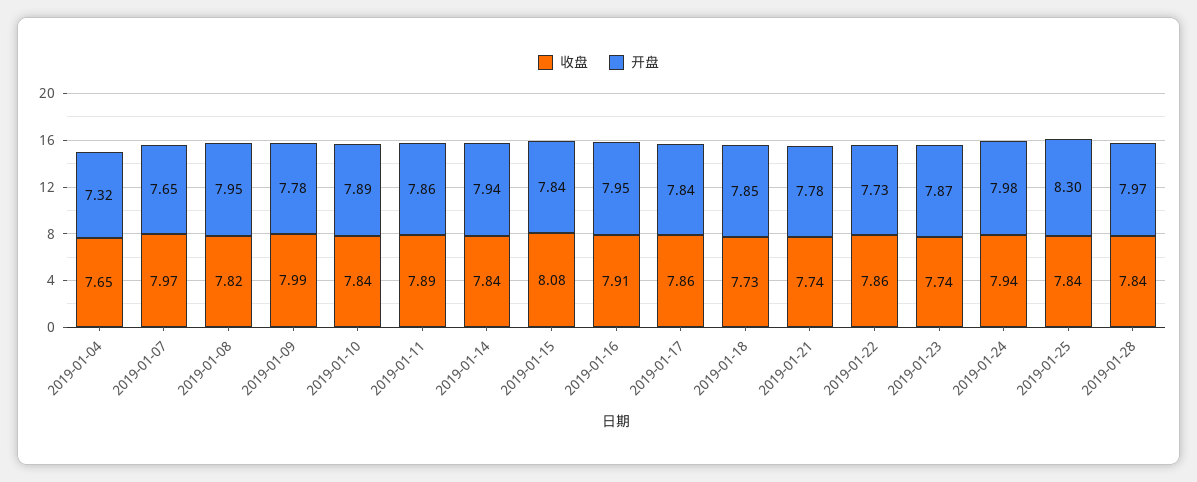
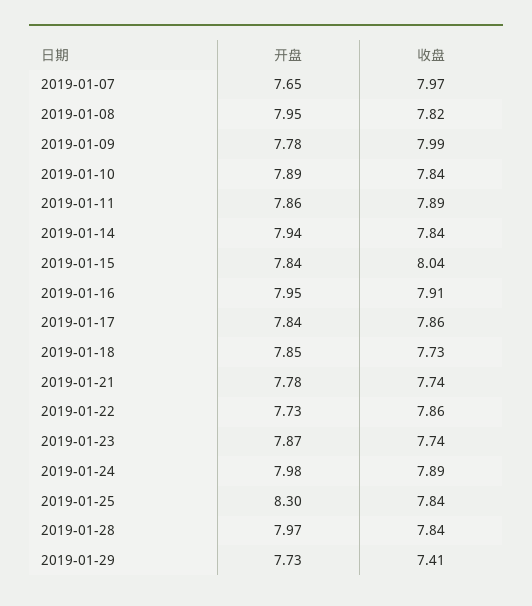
收盘, 2019-01-04: 7.65 -> none
开盘, 2019-01-04: 7.32 -> none
收盘, 2019-01-15: 8.08 -> 8.04
收盘, 2019-01-24: 7.94 -> 7.89
开盘, 2019-01-29: none -> 7.73
收盘, 2019-01-29: none -> 7.41

